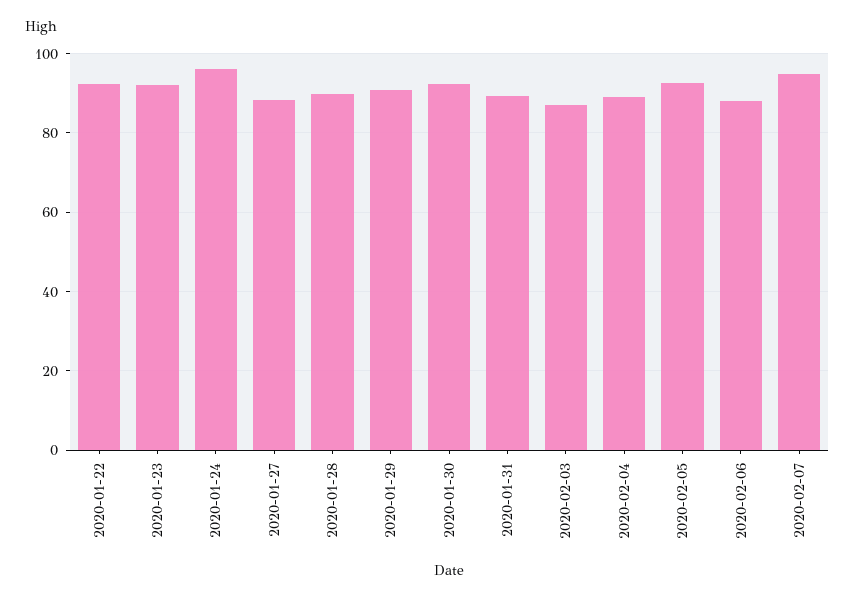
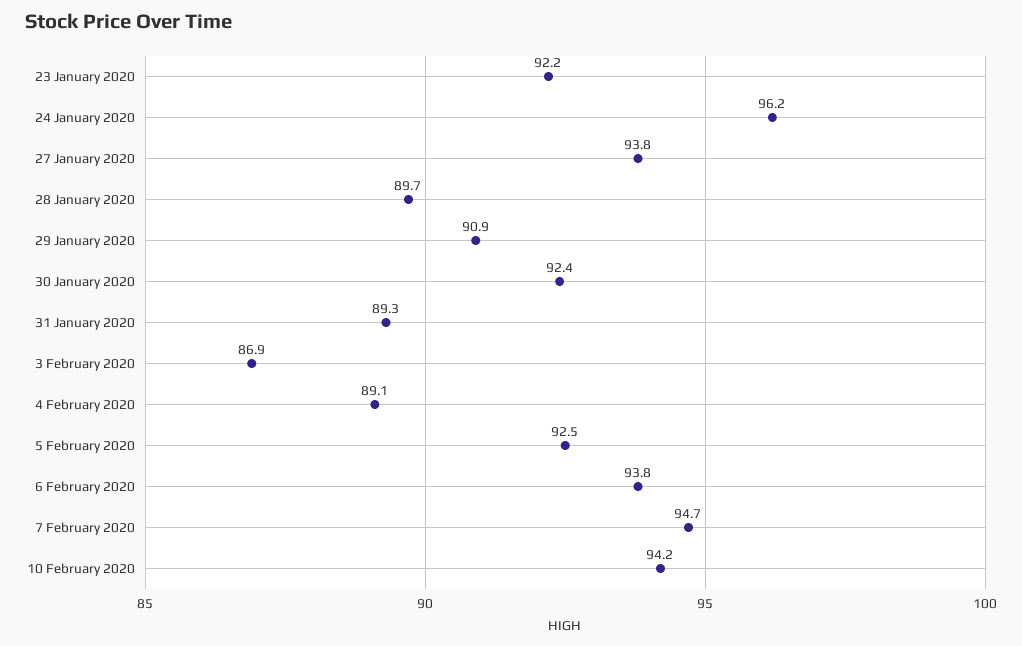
2020-01-22: 92 -> none
2020-01-27: 88 -> 93.8
2020-02-06: 88 -> 93.8
10 February 2020: none -> 94.2

